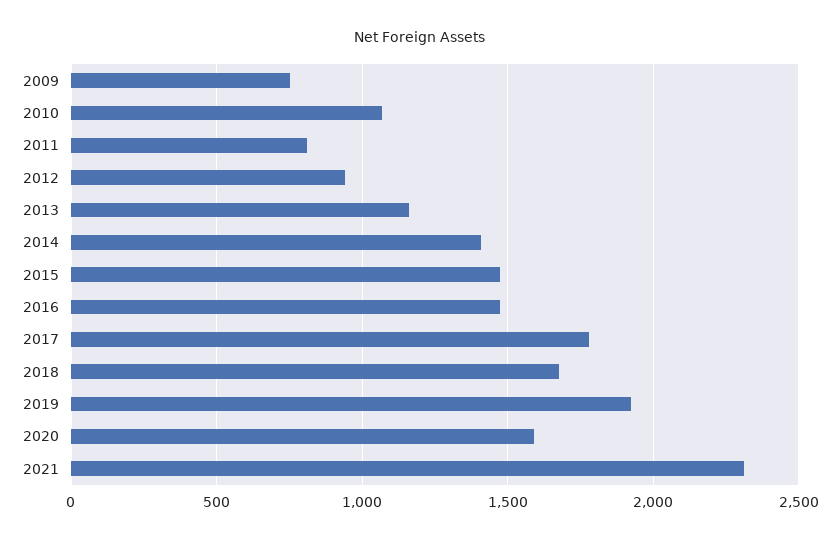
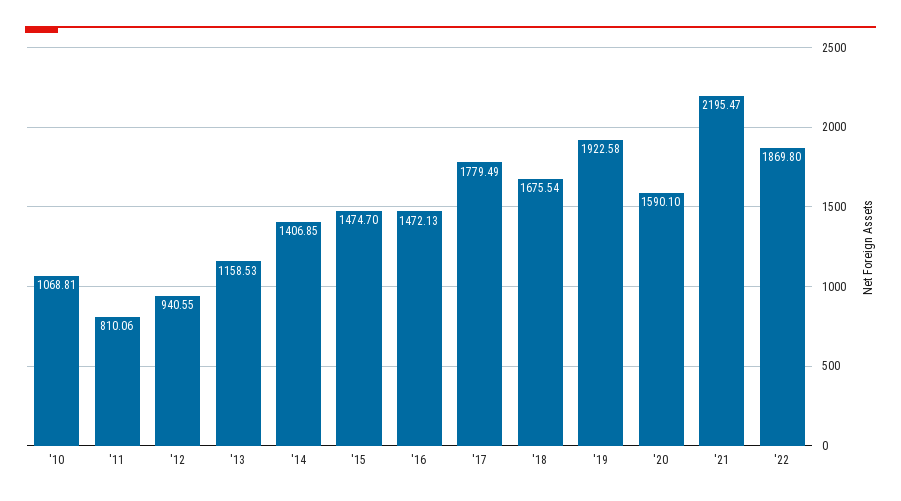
2009: 750 -> none
2021: 2300 -> 2195.47
'22: none -> 1869.8

